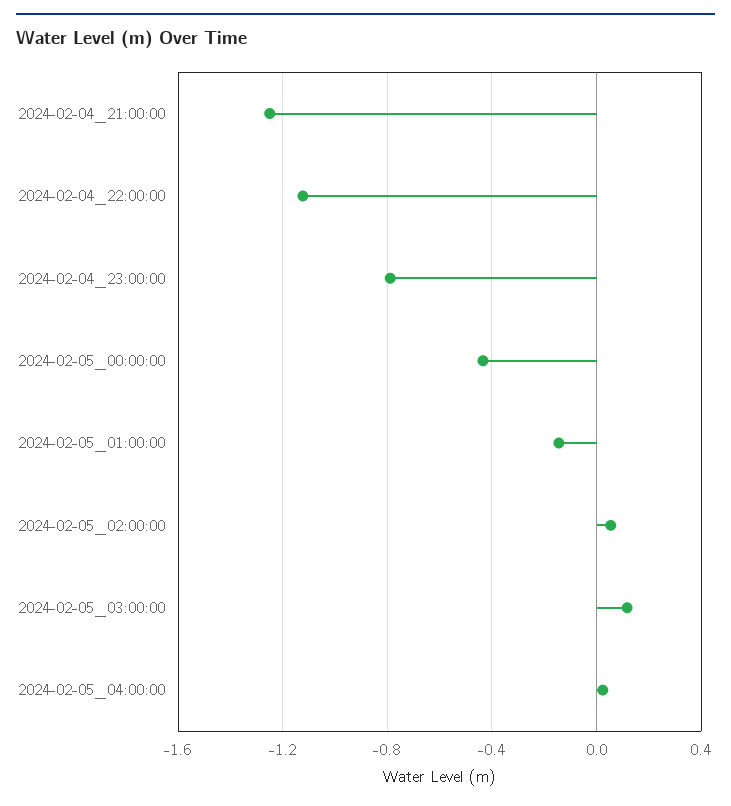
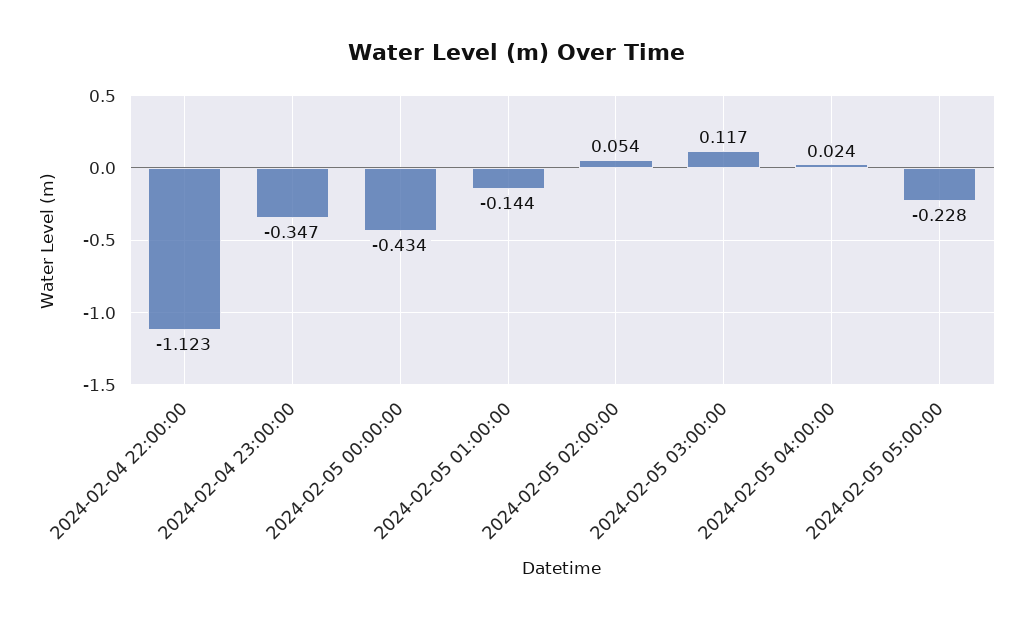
2024-02-04_21:00:00: -1.25 -> none
2024-02-04_23:00:00: -0.8 -> -0.347
2024-02-05 05:00:00: none -> -0.228

